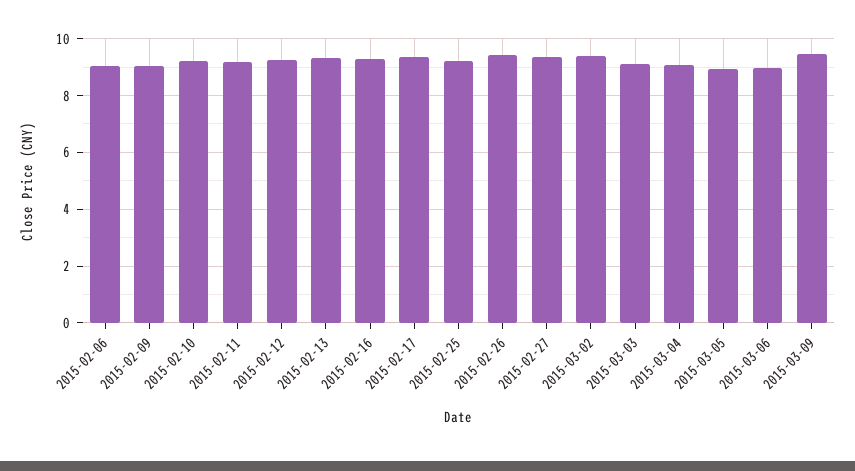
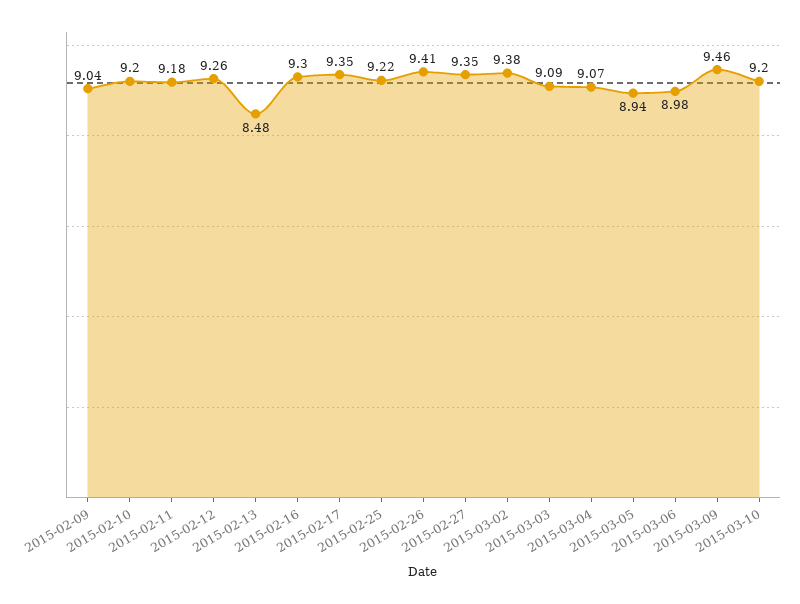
2015-02-06: 9 -> none
2015-02-13: 9.25 -> 8.48
2015-03-10: none -> 9.2

